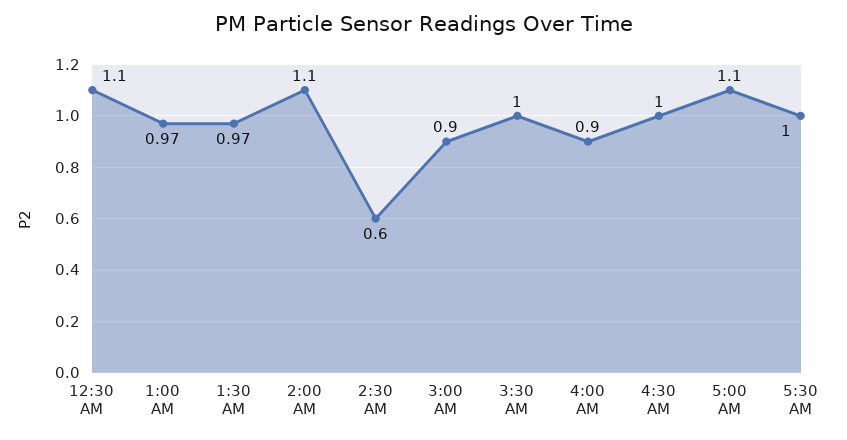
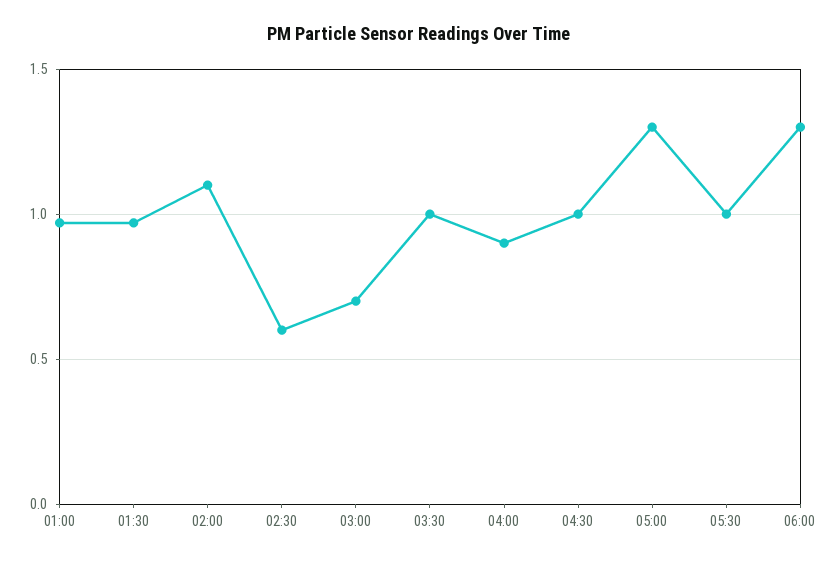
12:30 AM: 1.1 -> none
3:00 AM: 0.9 -> 0.7
5:00 AM: 1.1 -> 1.3
06:00: none -> 1.3

